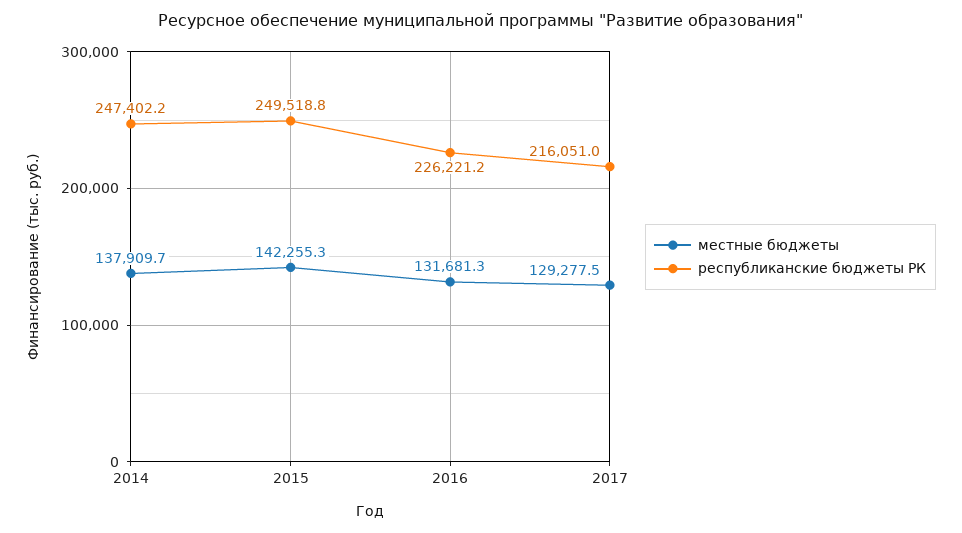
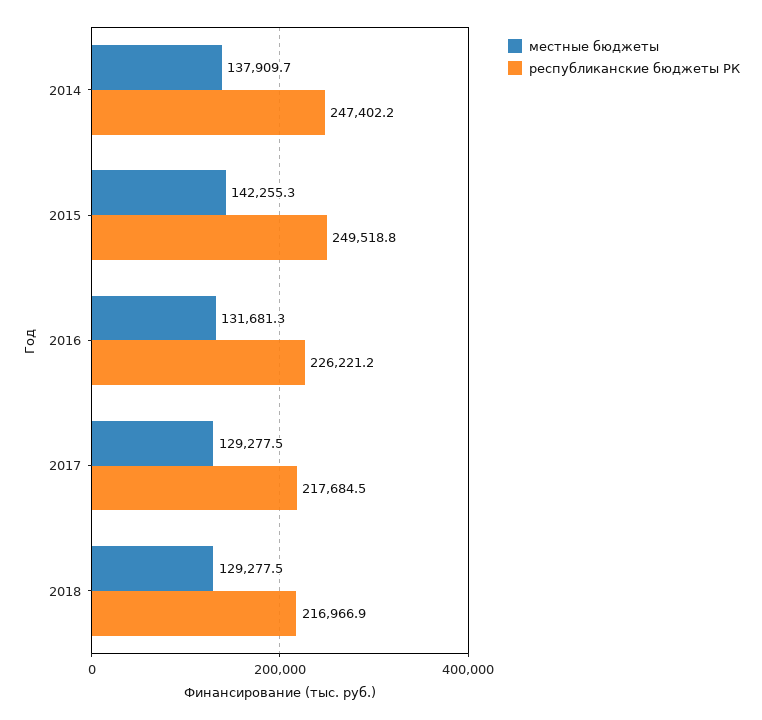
республиканские бюджеты РК, 2017: 216051 -> 217684.5
местные бюджеты, 2018: none -> 129277.5
республиканские бюджеты РК, 2018: none -> 216966.9

